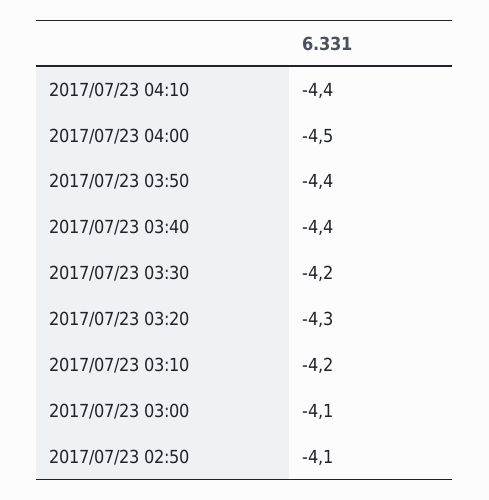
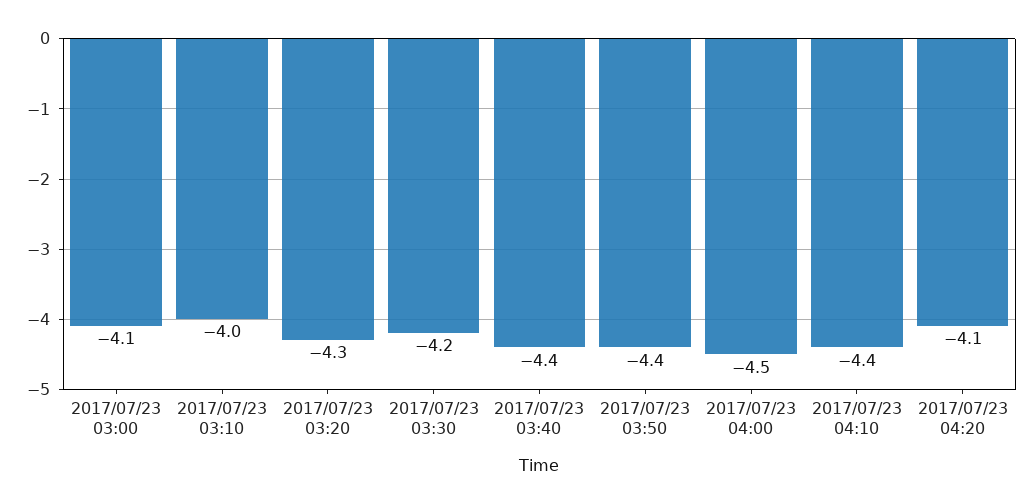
2017/07/23 03:10: -4.2 -> -4
2017/07/23 02:50: -4.1 -> none
2017/07/23 04:20: none -> -4.1

